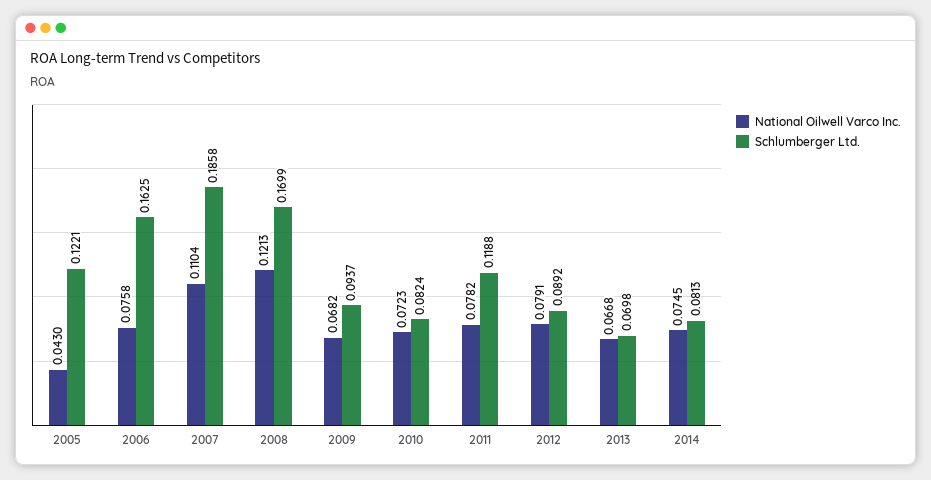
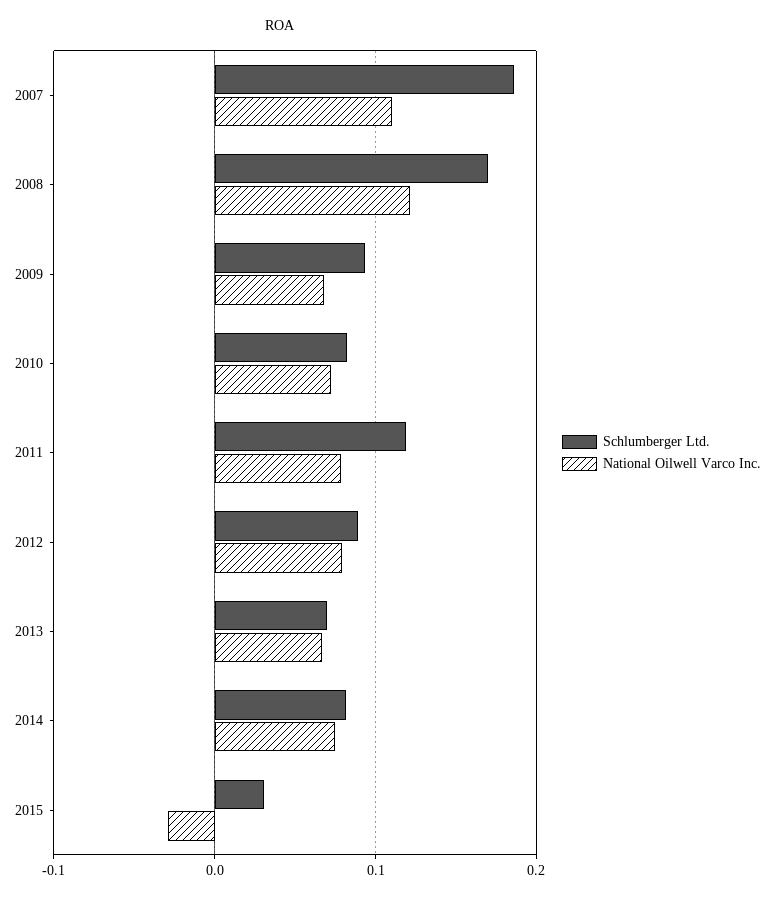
National Oilwell Varco Inc., 2005: 0.043 -> none
Schlumberger Ltd., 2005: 0.1221 -> none
National Oilwell Varco Inc., 2006: 0.0758 -> none
Schlumberger Ltd., 2006: 0.1625 -> none
Schlumberger Ltd., 2015: none -> 0.03
National Oilwell Varco Inc., 2015: none -> -0.03

